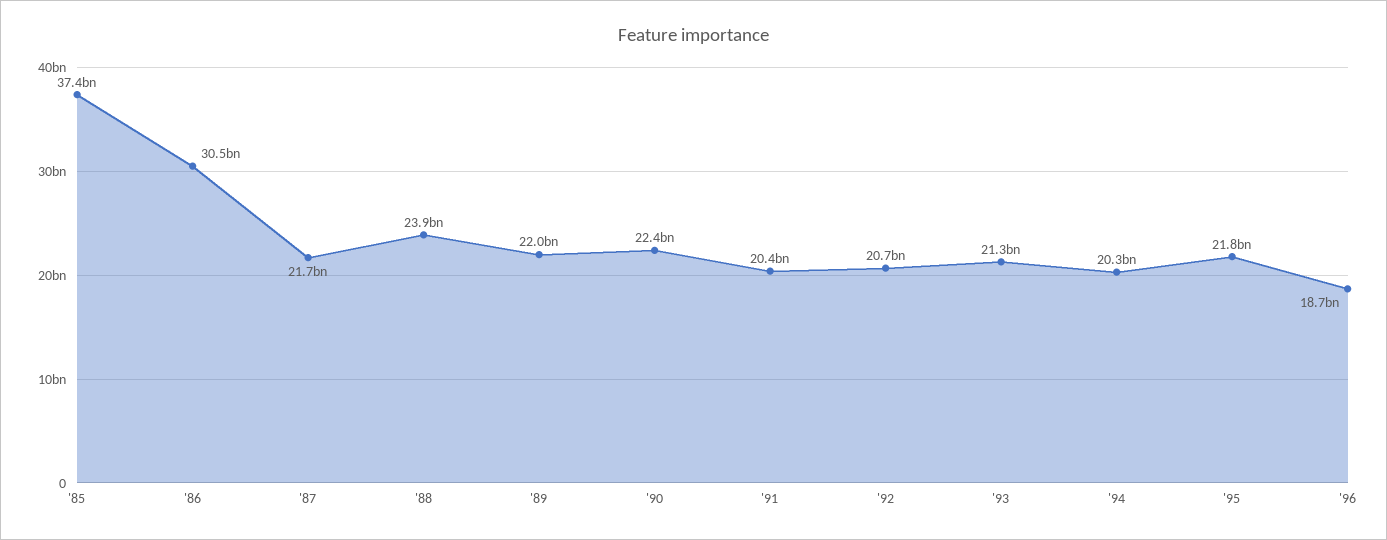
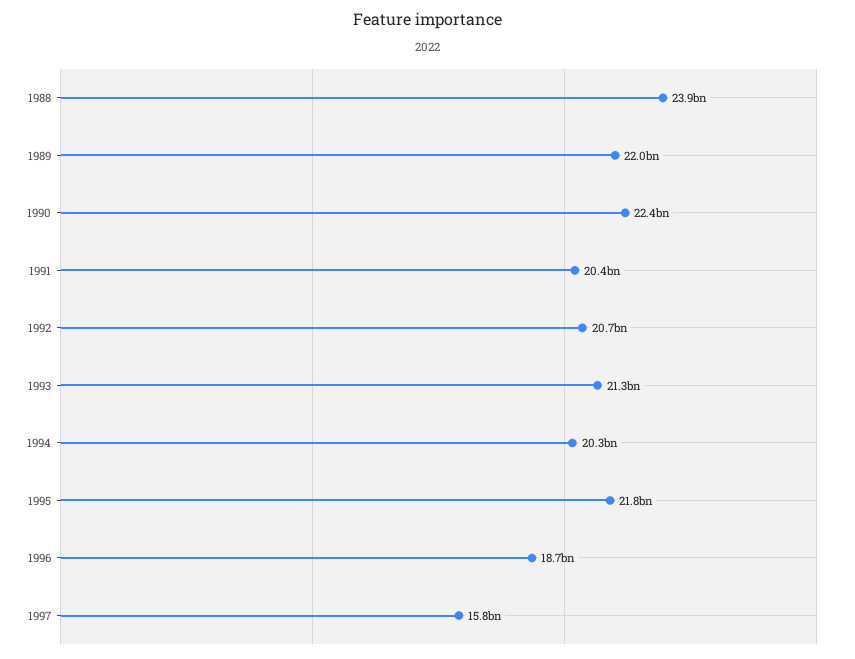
'85: 37400000000 -> none
'86: 30500000000 -> none
'87: 21700000000 -> none
1997: none -> 15800000000

